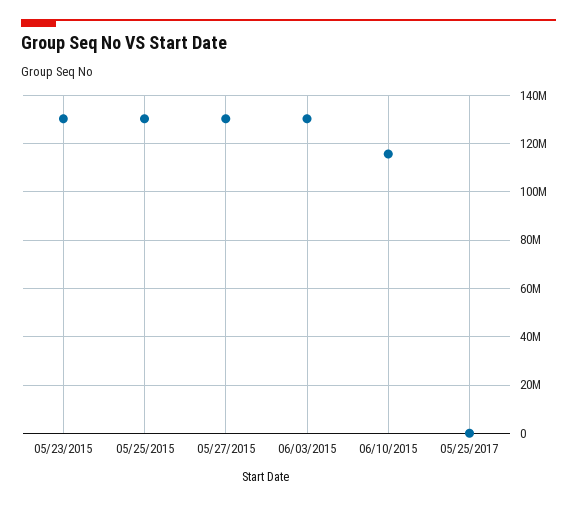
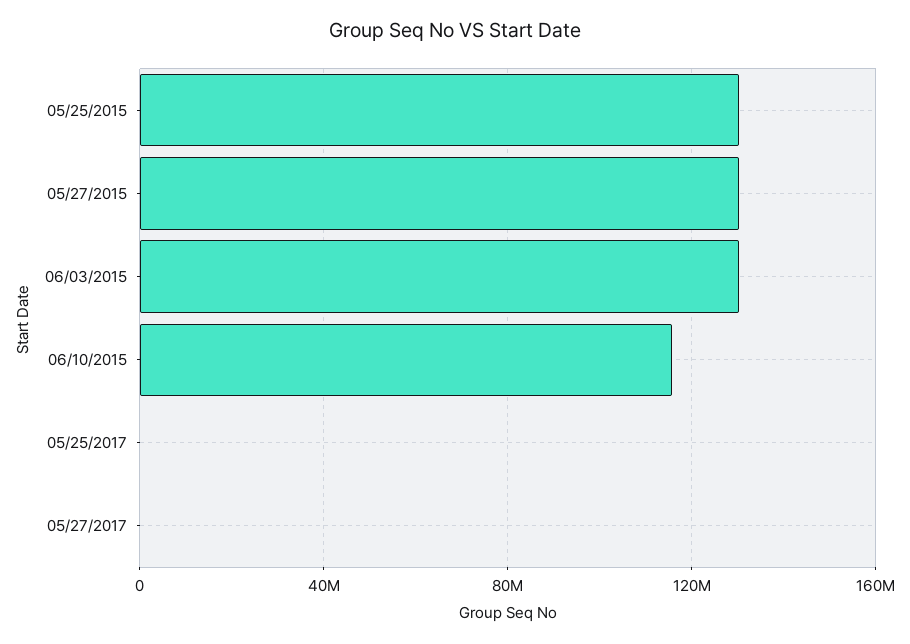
05/23/2015: 130000000 -> none
05/27/2017: none -> 0

